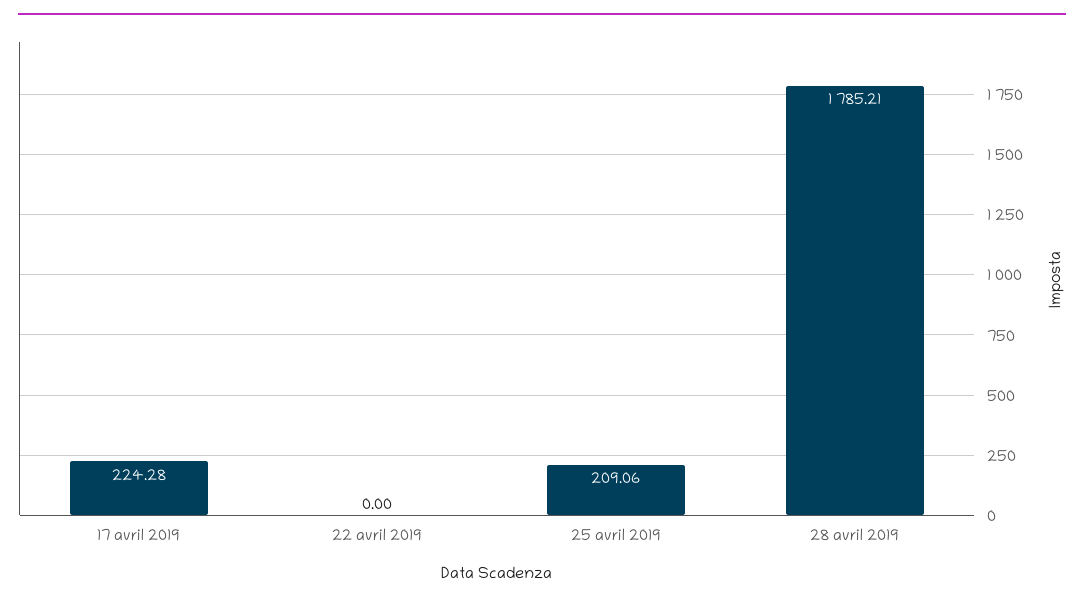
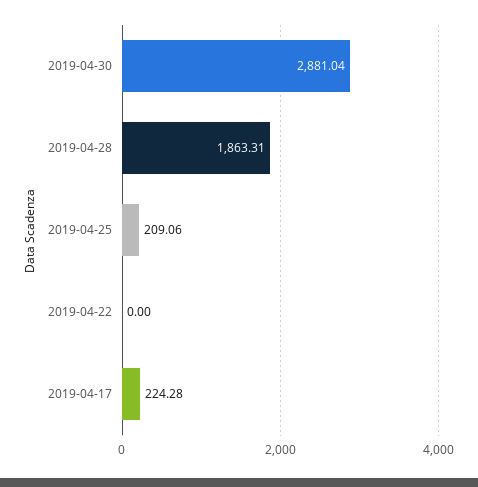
28 avril 2019: 1785.21 -> 1863.31
2019-04-30: none -> 2881.04

